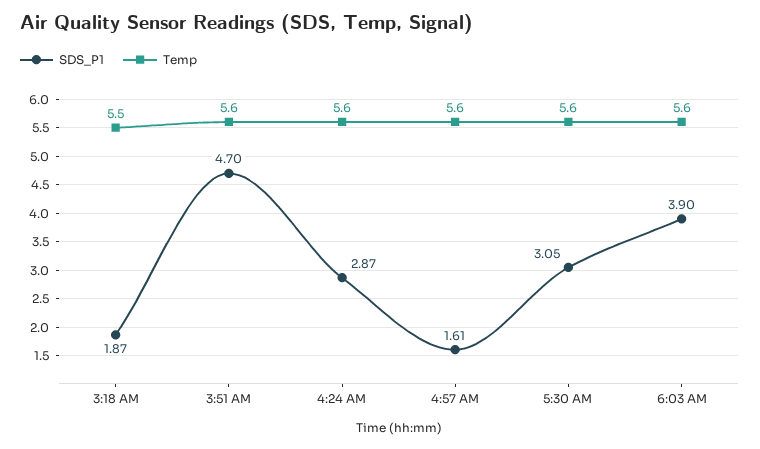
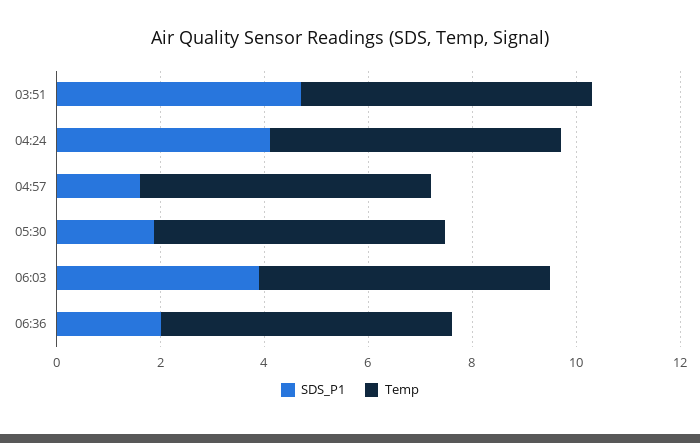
SDS_P1, 3:18 AM: 1.87 -> none
Temp, 3:18 AM: 5.5 -> none
SDS_P1, 4:24 AM: 2.87 -> 4
SDS_P1, 5:30 AM: 3.05 -> 2
SDS_P1, 06:36: none -> 2
Temp, 06:36: none -> 5.5

